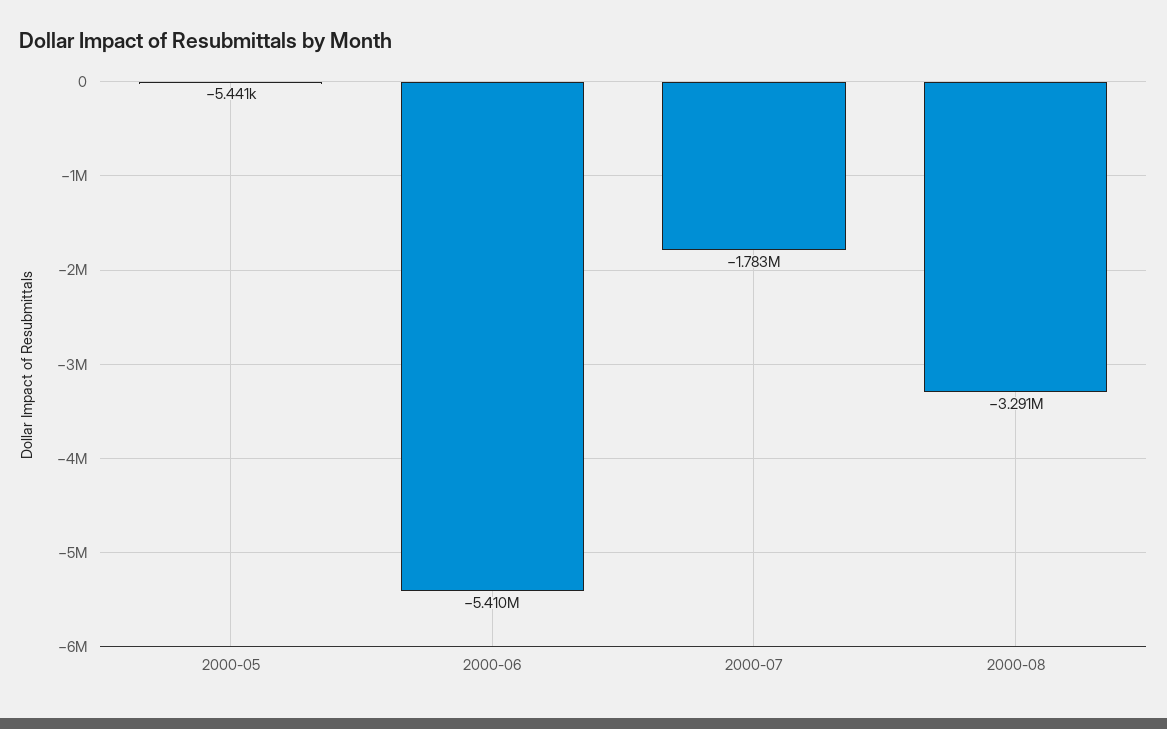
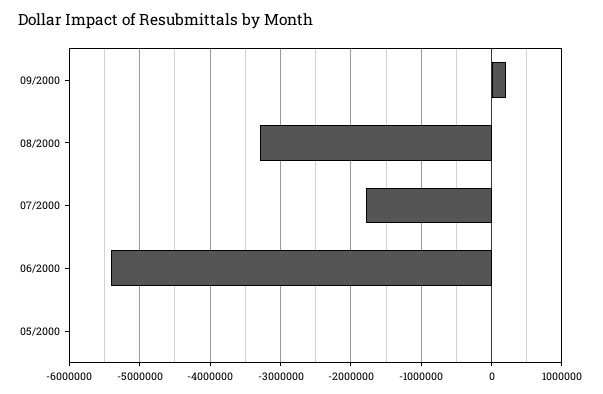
09/2000: none -> 200000

